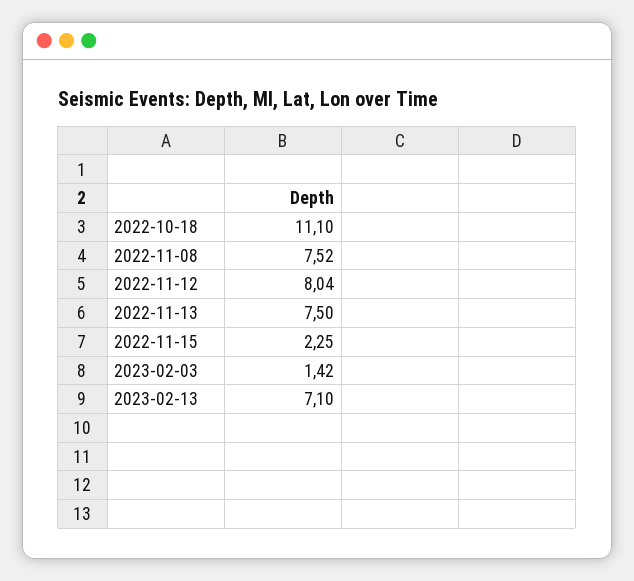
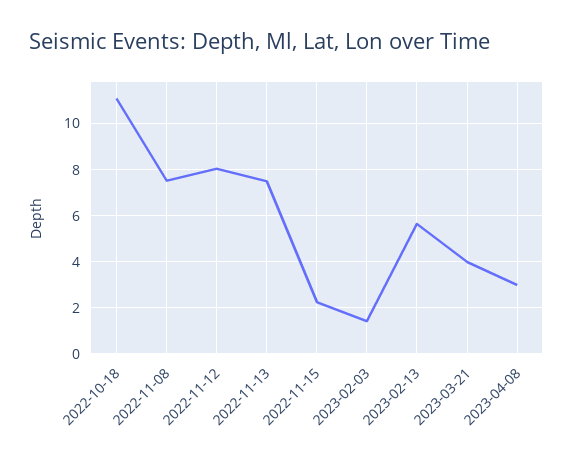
2023-02-13: 7.1 -> 5.5
2023-03-21: none -> 4
2023-04-08: none -> 3

